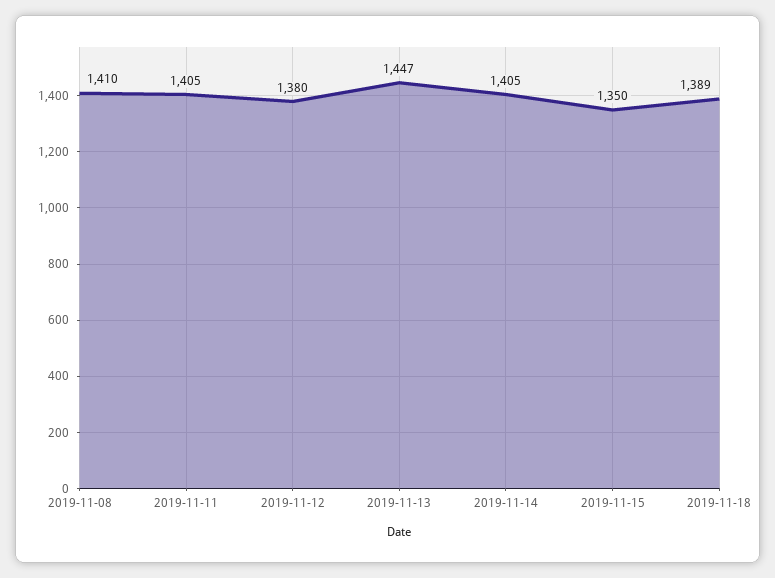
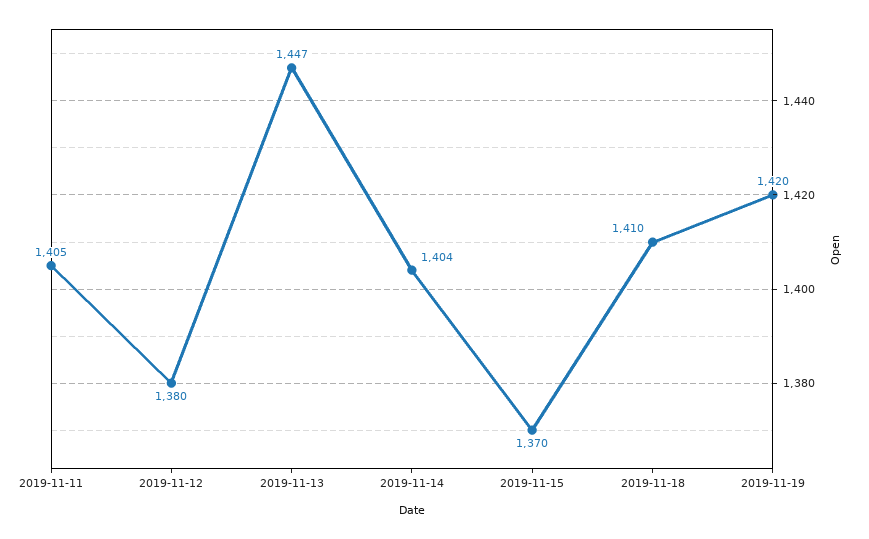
2019-11-08: 1410 -> none
2019-11-14: 1405 -> 1404
2019-11-15: 1350 -> 1370
2019-11-18: 1389 -> 1410
2019-11-19: none -> 1420

